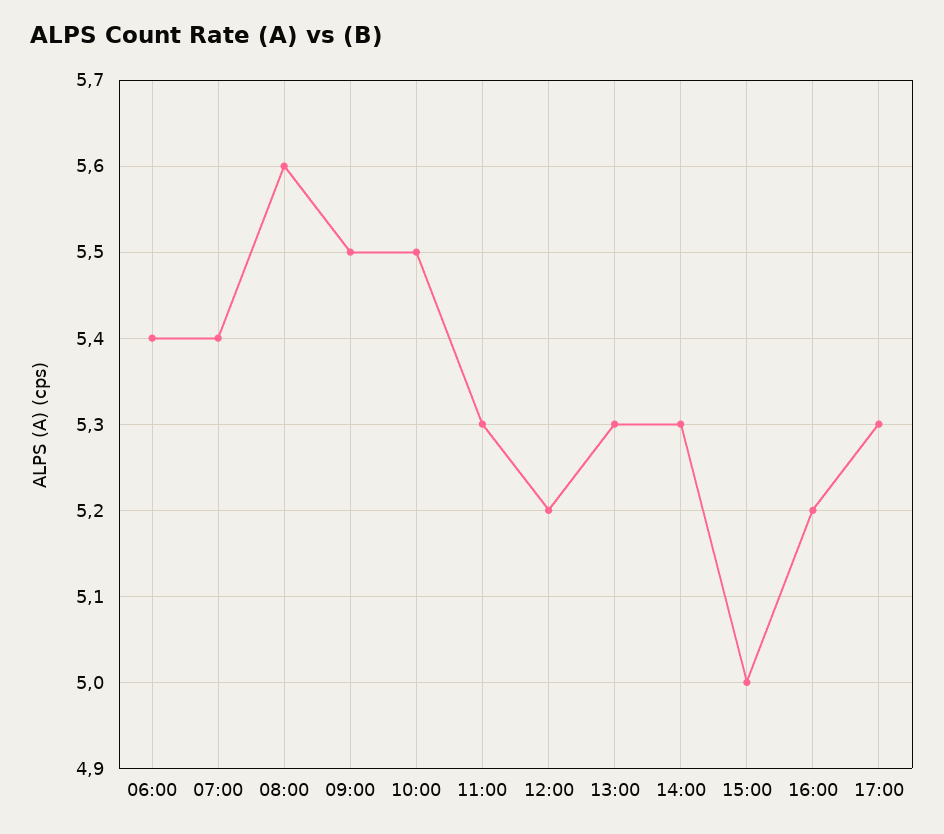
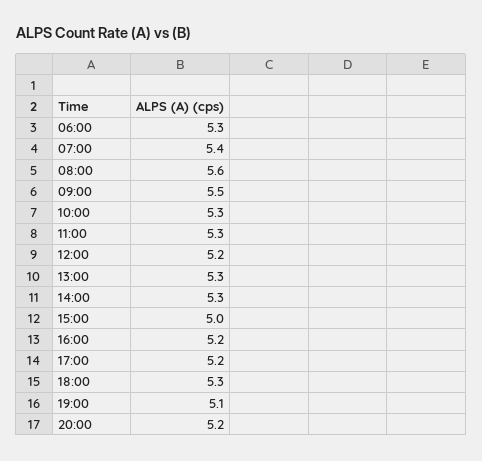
06:00: 5.4 -> 5.3
10:00: 5.5 -> 5.3
17:00: 5.3 -> 5.2
18:00: none -> 5.3
19:00: none -> 5.1
20:00: none -> 5.2

